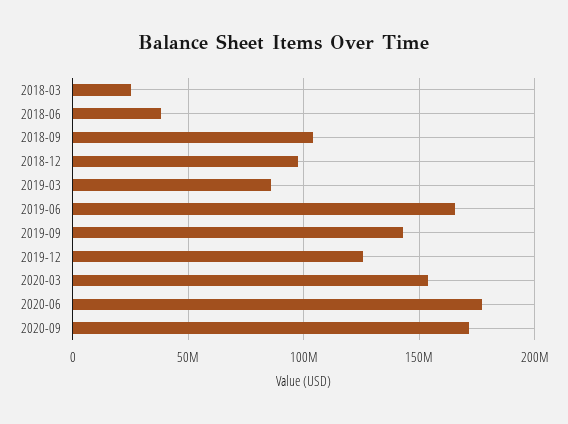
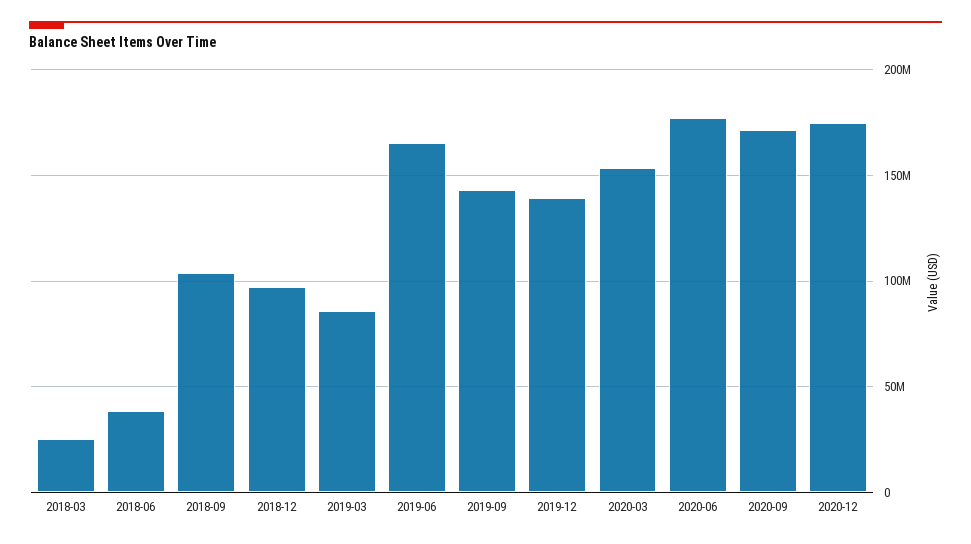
2019-12: 125000000 -> 140000000
2020-12: none -> 175000000

